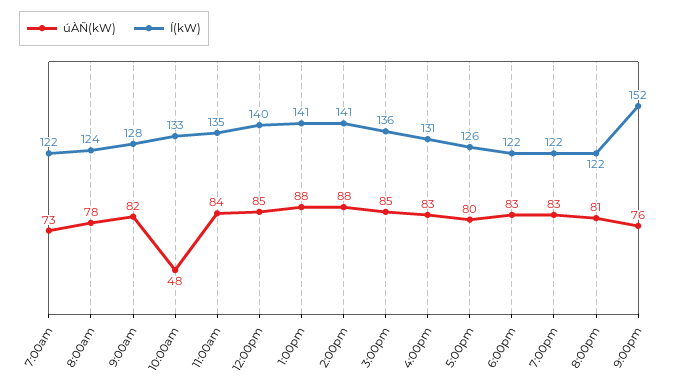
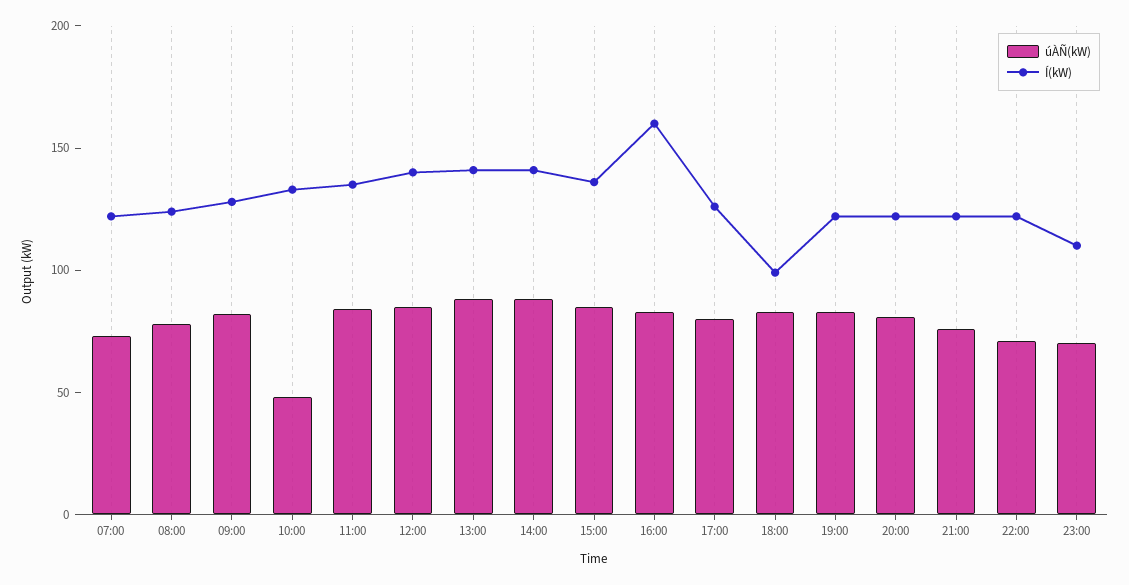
Í(kW), 4:00pm: 131 -> 160
Í(kW), 6:00pm: 122 -> 100
Í(kW), 9:00pm: 152 -> 120
úÀÑ(kW), 22:00: none -> 70
Í(kW), 22:00: none -> 120
úÀÑ(kW), 23:00: none -> 70
Í(kW), 23:00: none -> 110

